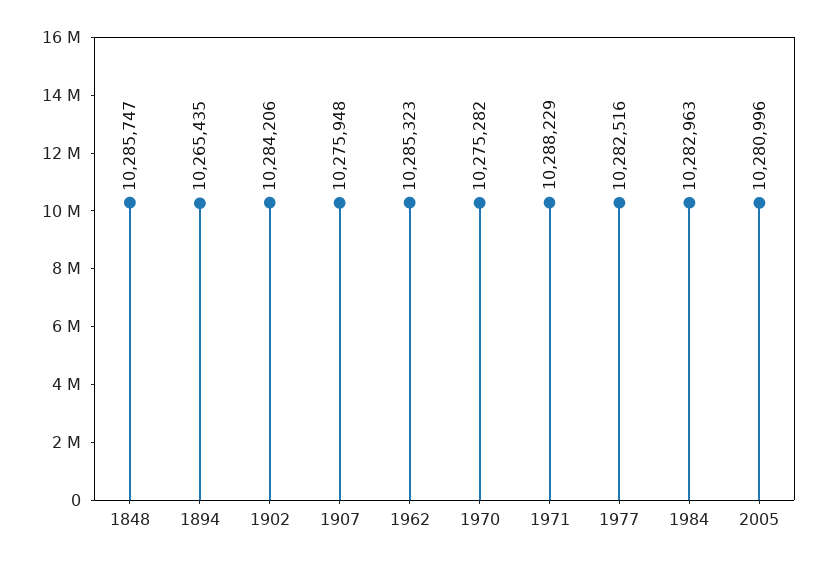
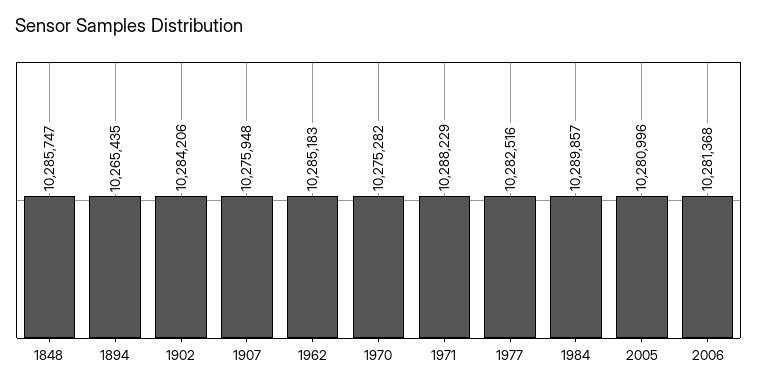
1962: 10285323 -> 10285183
1984: 10282963 -> 10289857
2006: none -> 10281368

